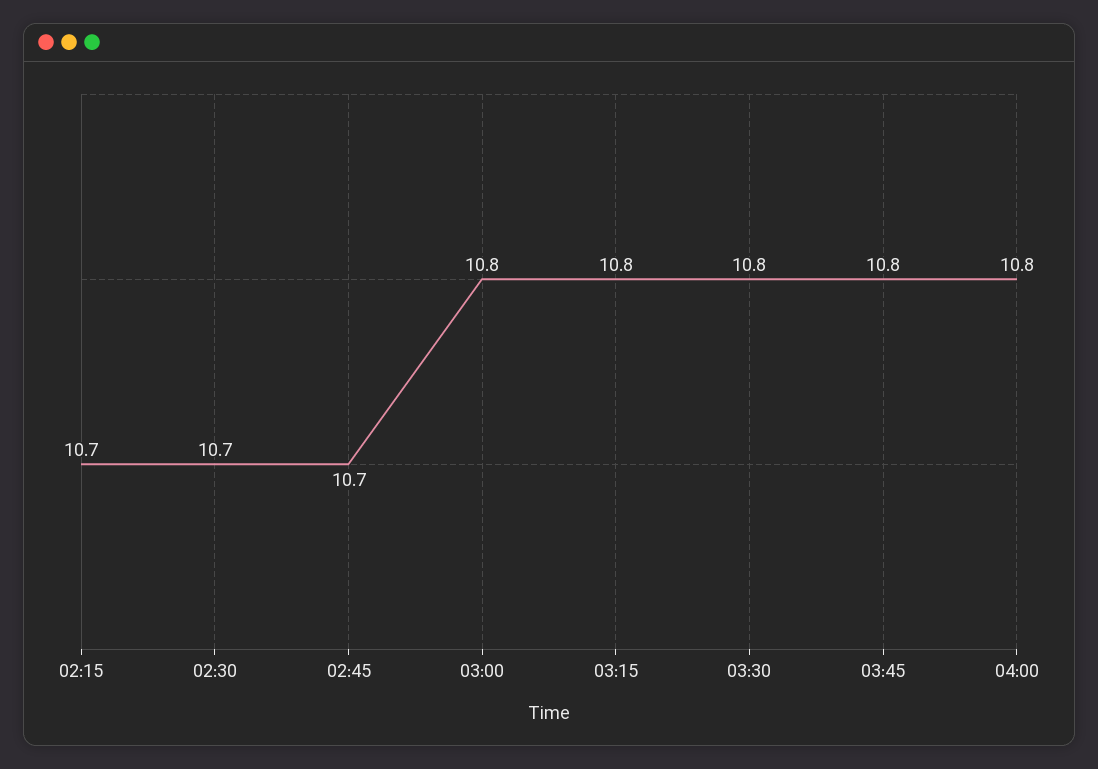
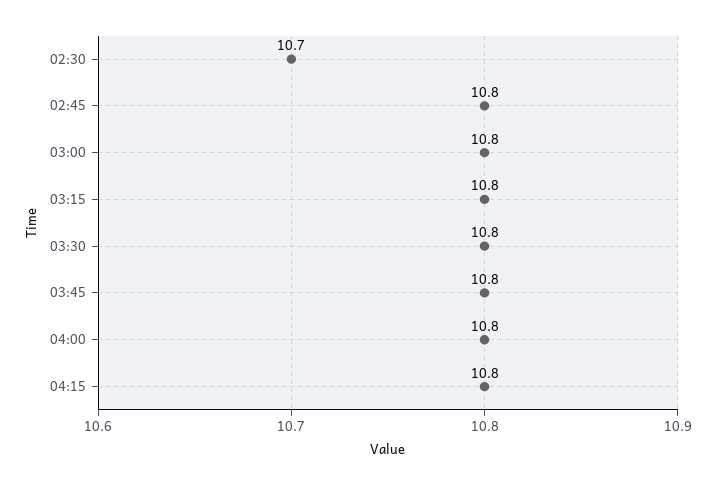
02:15: 10.7 -> none
02:45: 10.7 -> 10.8
04:15: none -> 10.8

